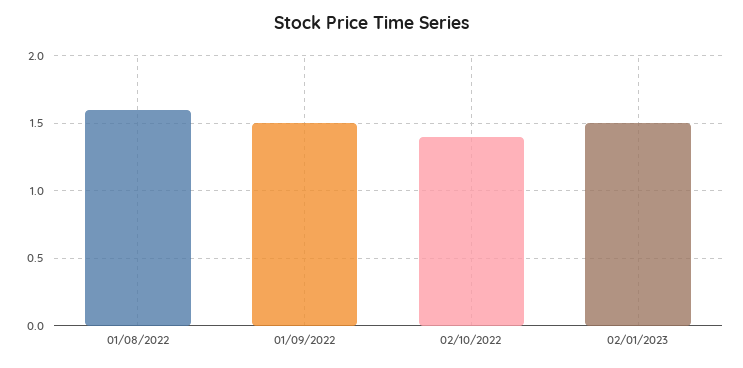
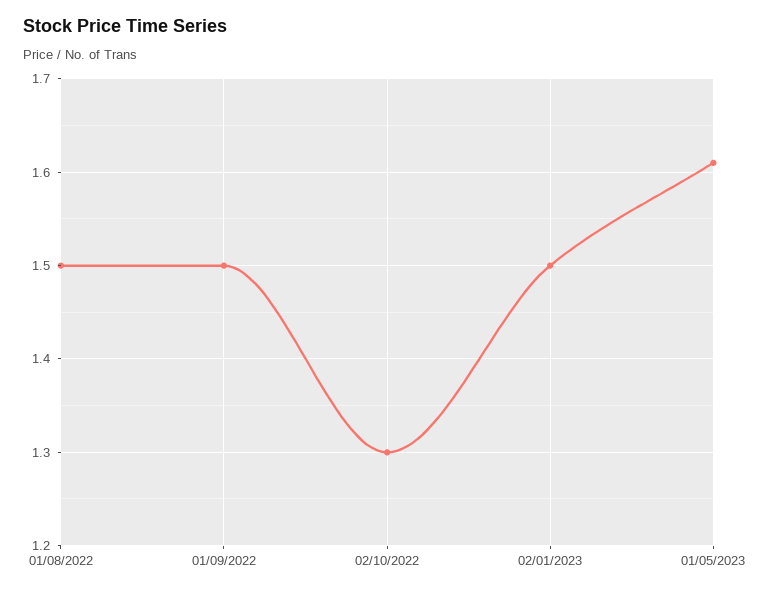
01/08/2022: 1.6 -> 1.5
02/10/2022: 1.4 -> 1.3
01/05/2023: none -> 1.61

